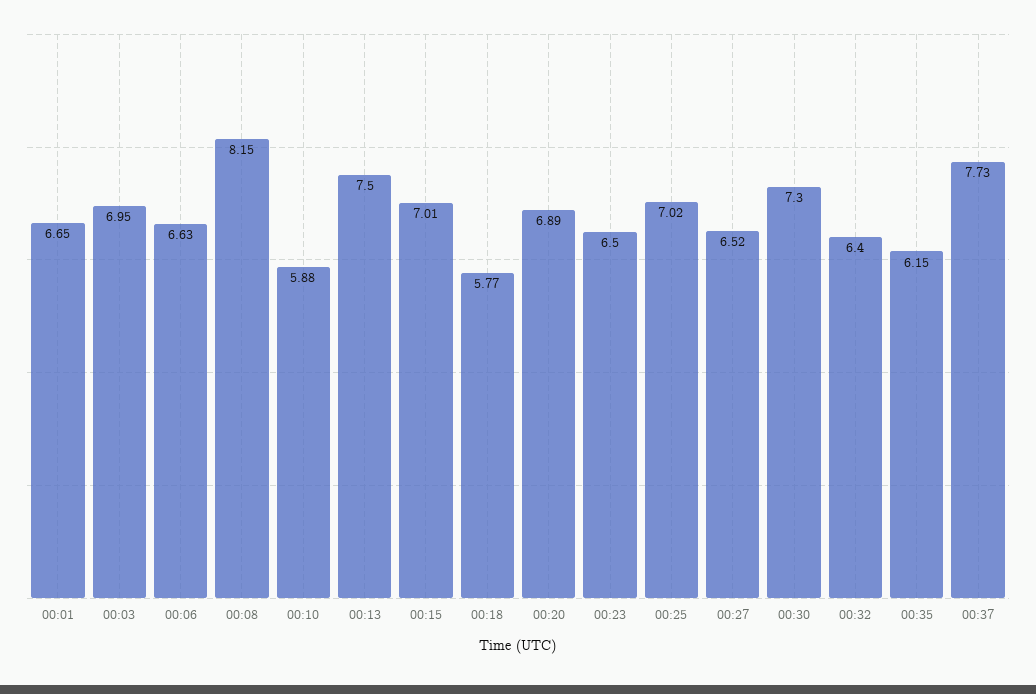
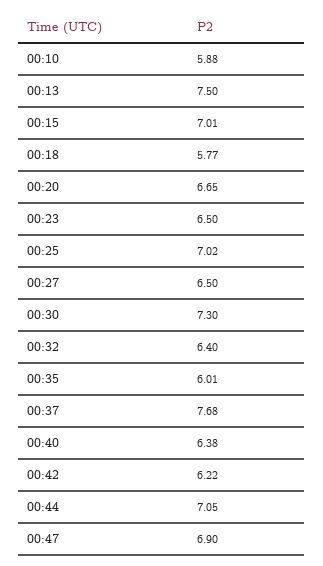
00:01: 6.65 -> none
00:03: 6.95 -> none
00:06: 6.63 -> none
00:08: 8.15 -> none
00:20: 6.89 -> 6.65
00:27: 6.52 -> 6.5
00:35: 6.15 -> 6.01
00:37: 7.73 -> 7.68
00:40: none -> 6.38
00:42: none -> 6.22
00:44: none -> 7.05
00:47: none -> 6.9

